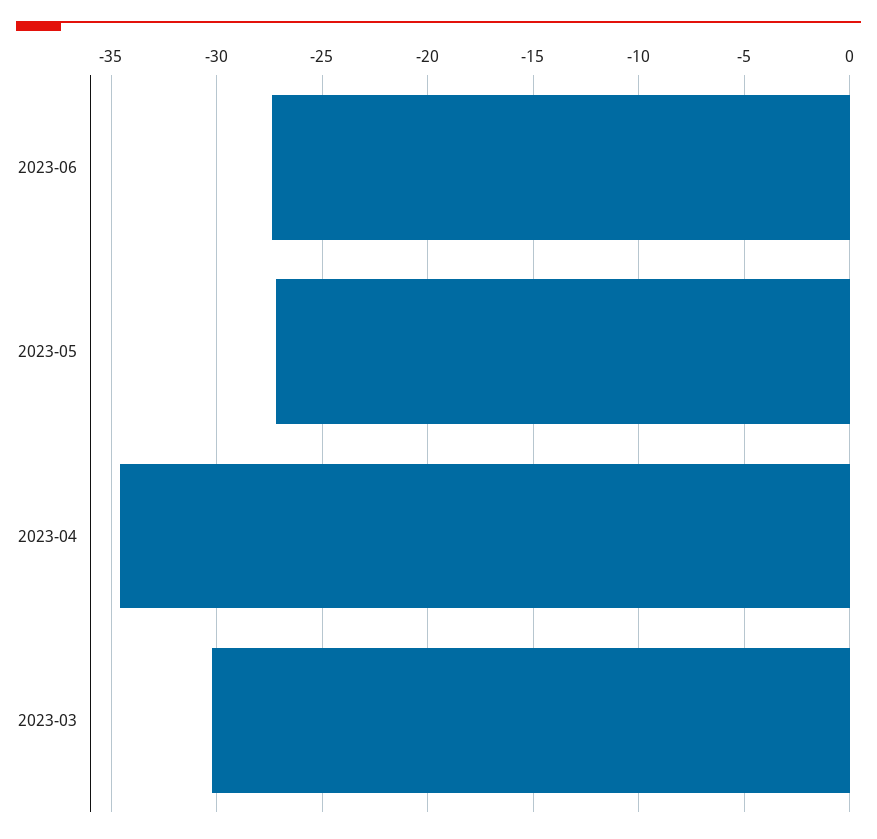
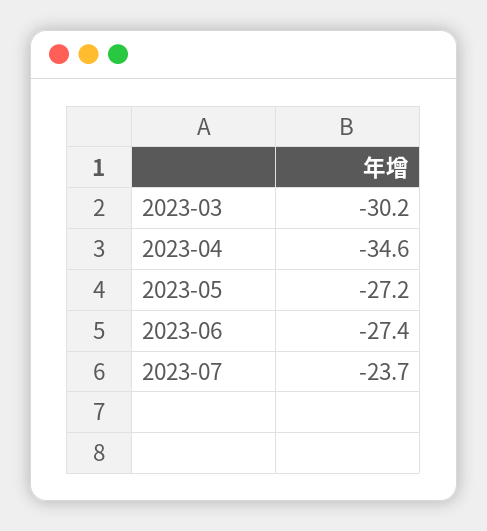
2023-07: none -> -23.7

